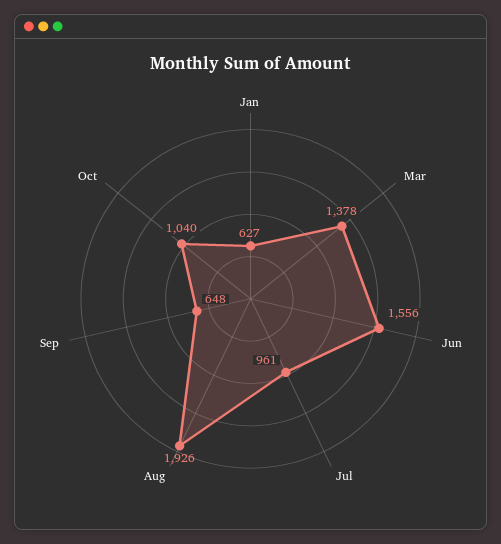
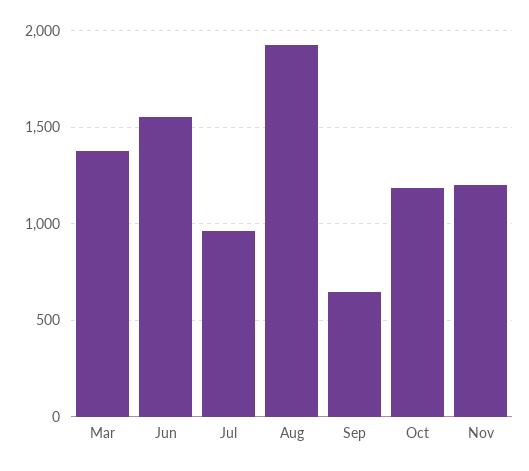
Jan: 627 -> none
Oct: 1040 -> 1200
Nov: none -> 1200

